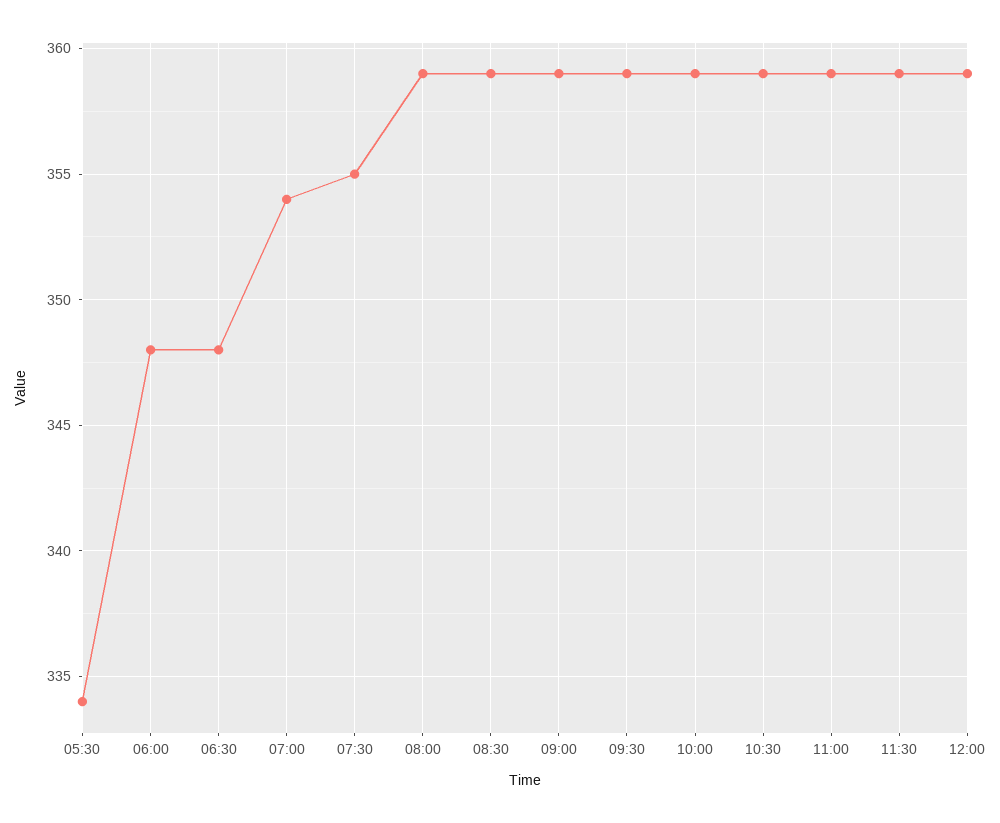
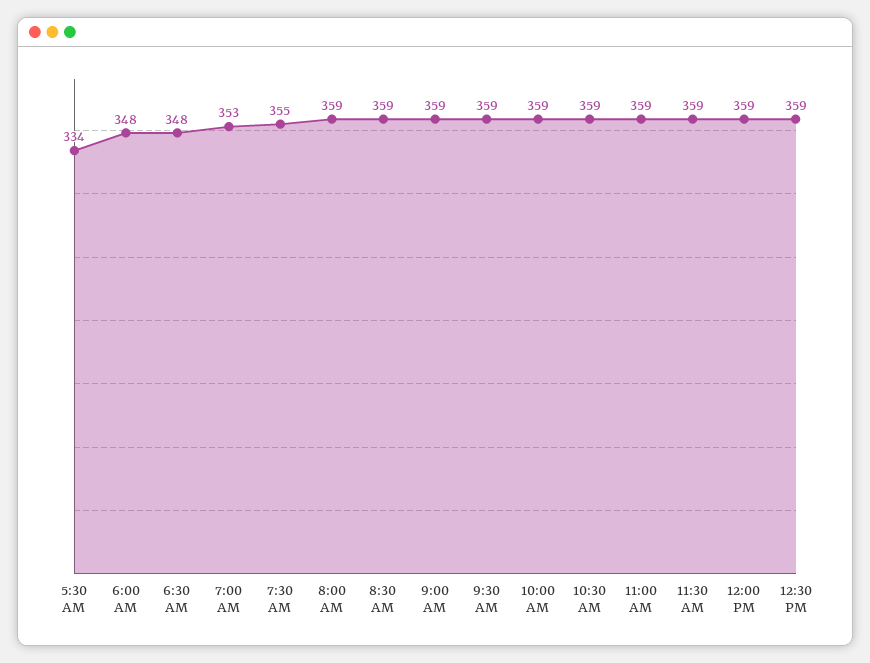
07:00: 354 -> 353
12:30 PM: none -> 359

